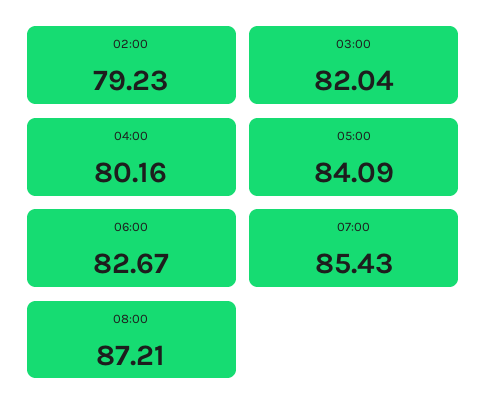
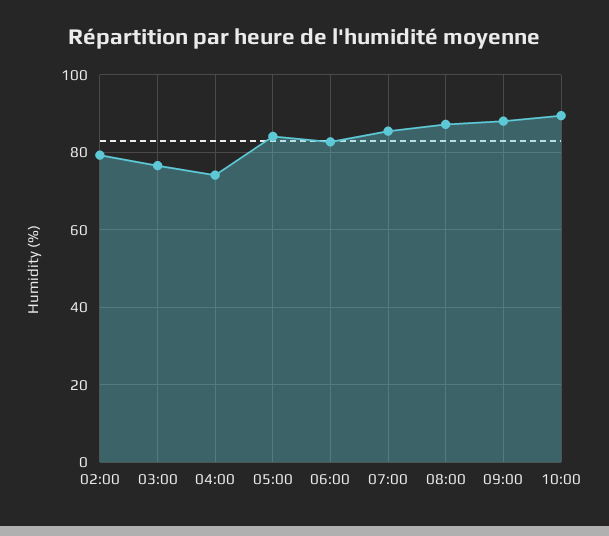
03:00: 82.04 -> 76
04:00: 80.16 -> 74
09:00: none -> 88
10:00: none -> 90

